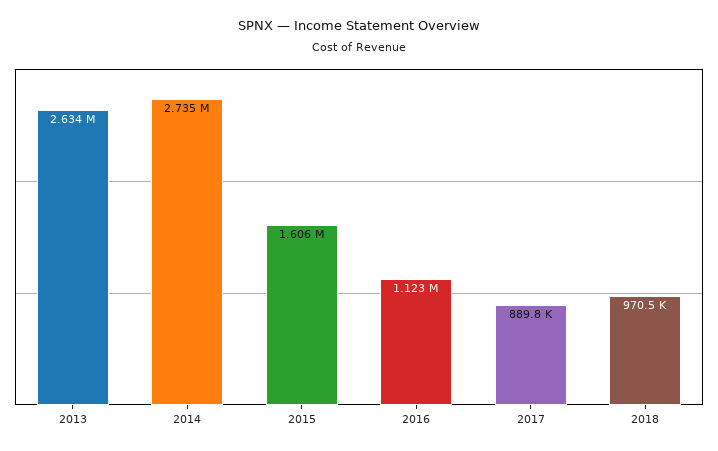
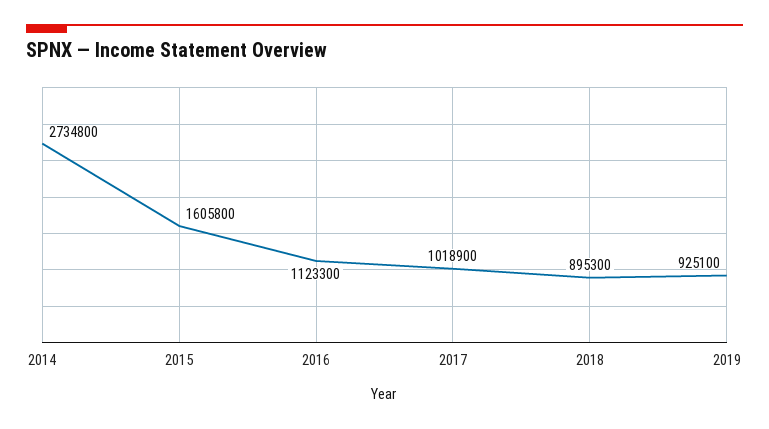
2013: 2634000 -> none
2017: 889800 -> 1018900
2018: 970500 -> 895300
2019: none -> 925100

